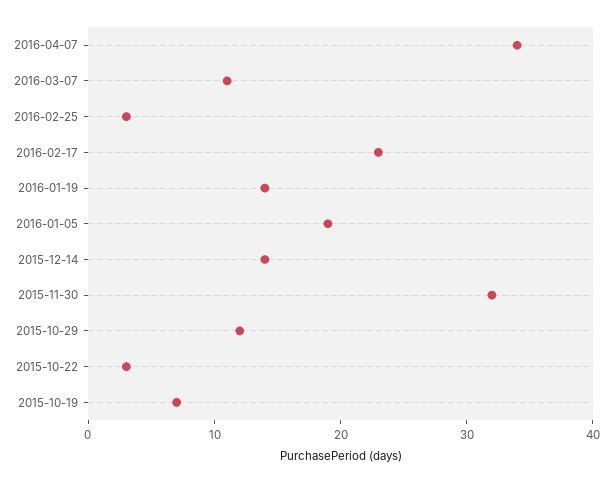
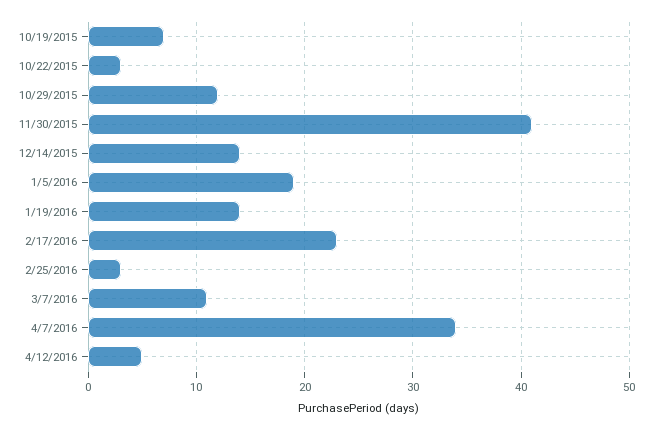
2015-11-30: 32 -> 41
4/12/2016: none -> 5

